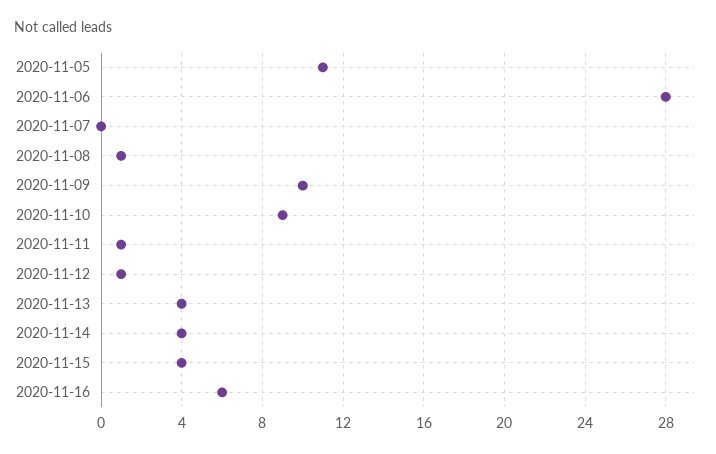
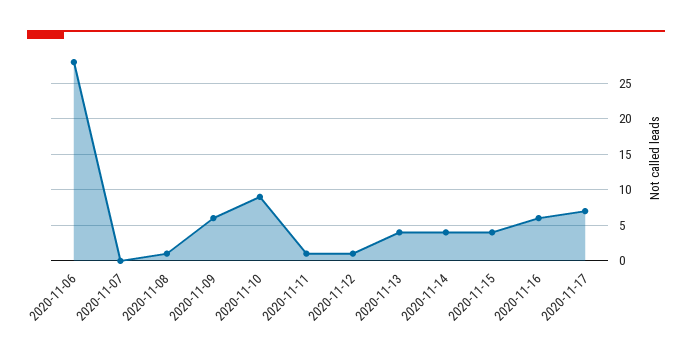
2020-11-05: 11 -> none
2020-11-09: 10 -> 6
2020-11-17: none -> 7

